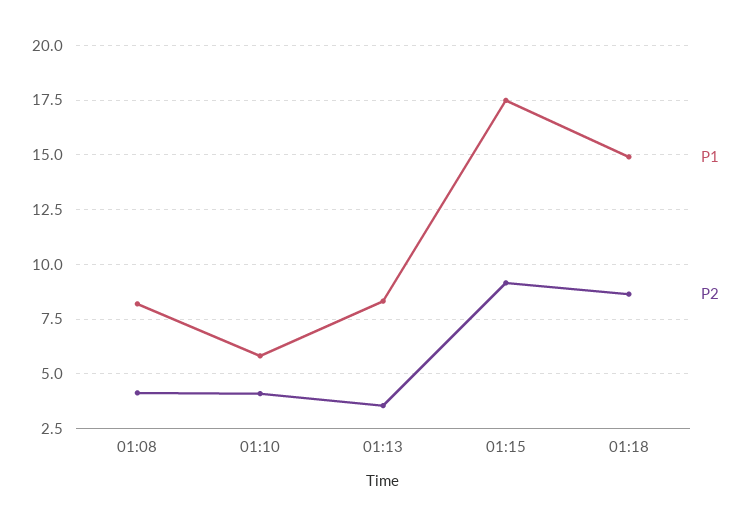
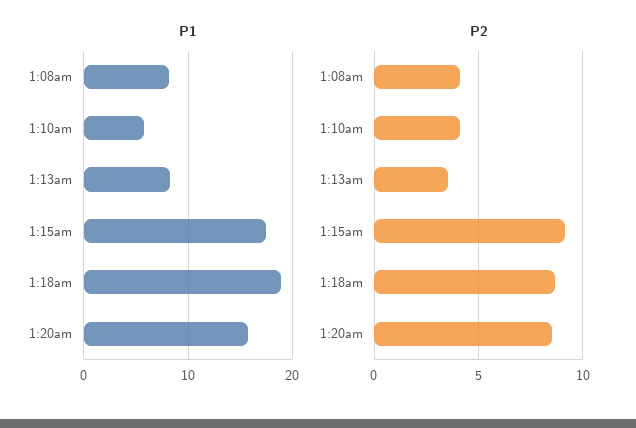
P1, 01:18: 15 -> 19
P1, 1:20am: none -> 16
P2, 1:20am: none -> 8.5

